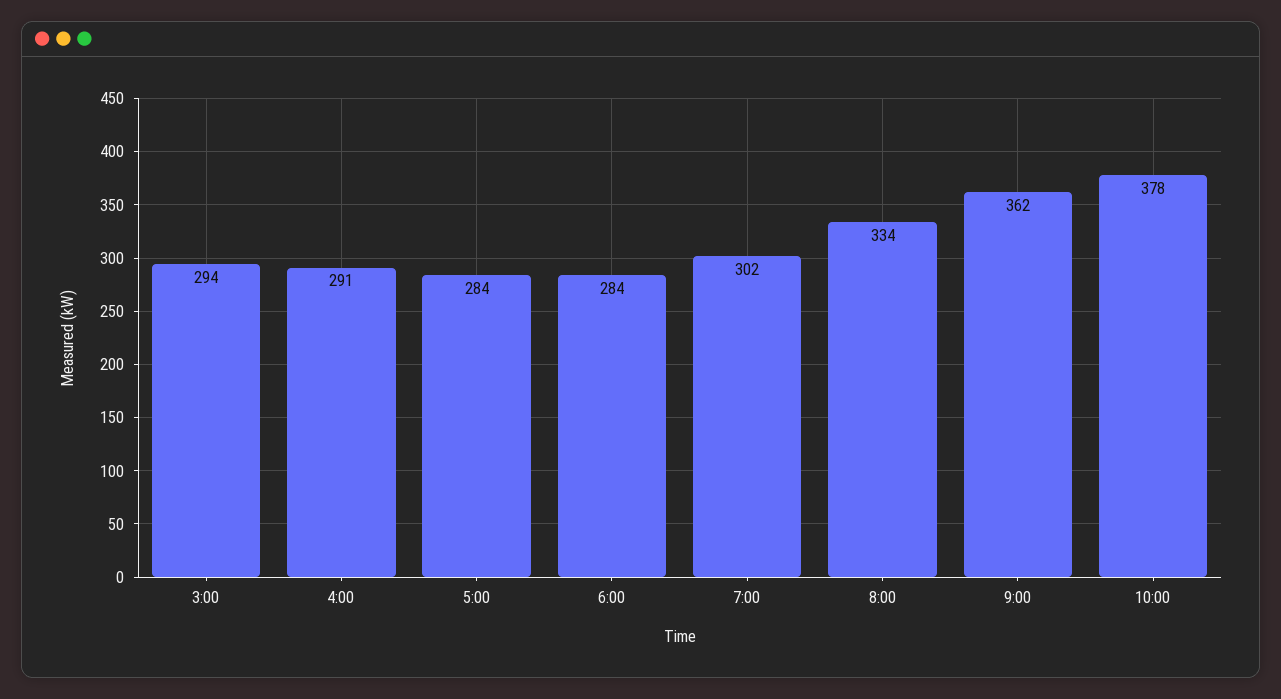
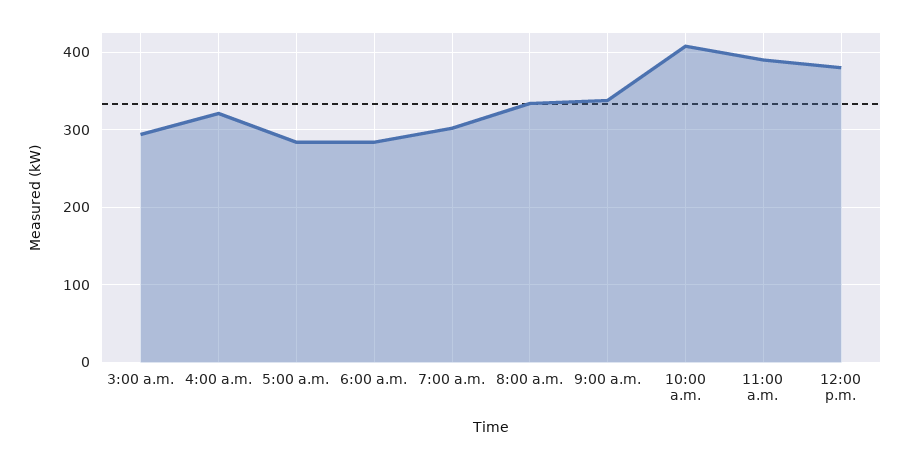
4:00: 291 -> 320
9:00: 362 -> 340
10:00: 378 -> 410
11:00 a.m.: none -> 390
12:00 p.m.: none -> 380

